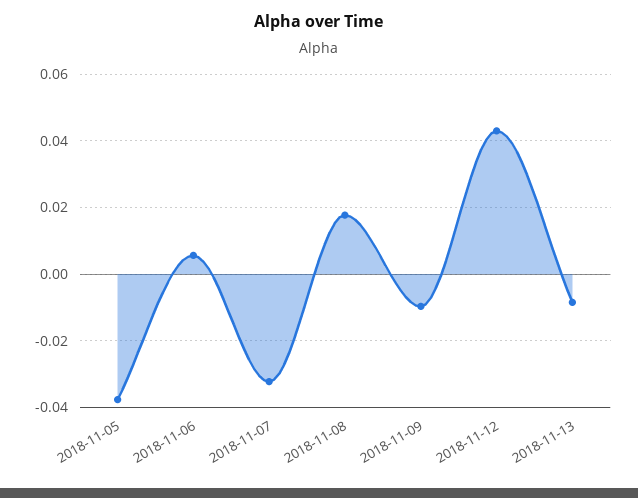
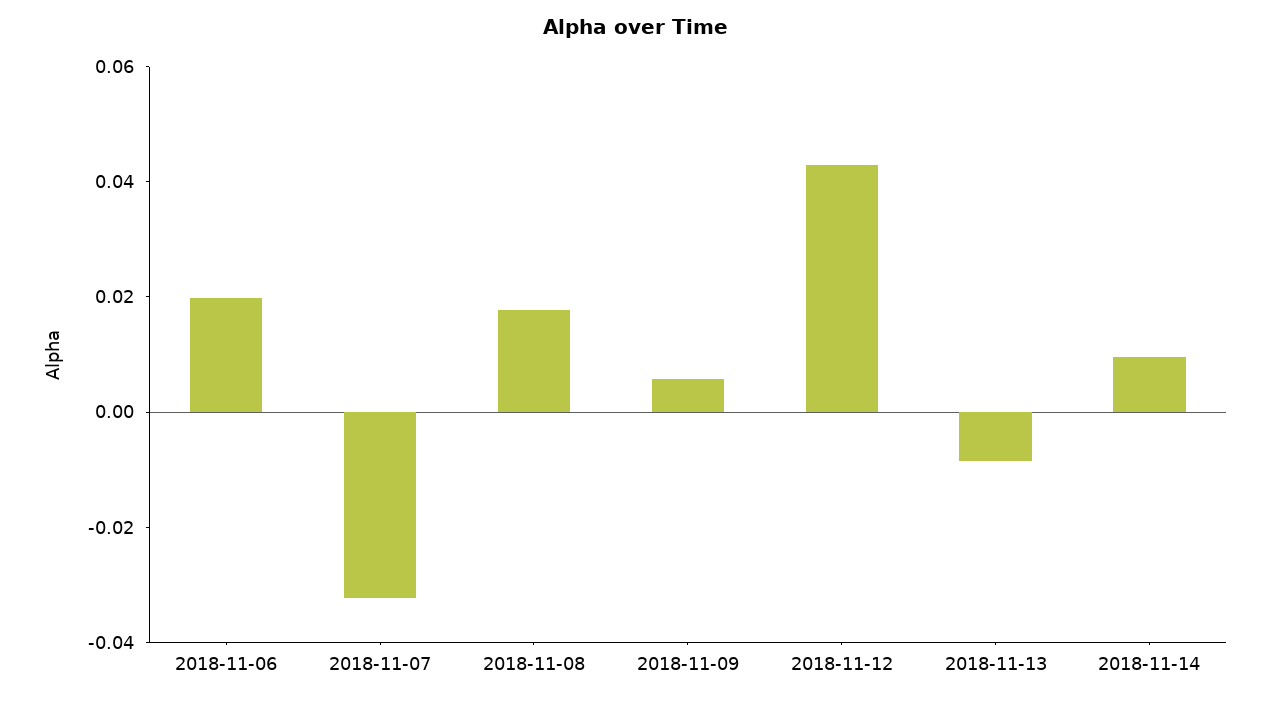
2018-11-05: -0.038 -> none
2018-11-06: 0.006 -> 0.02
2018-11-09: -0.01 -> 0.005
2018-11-14: none -> 0.01

